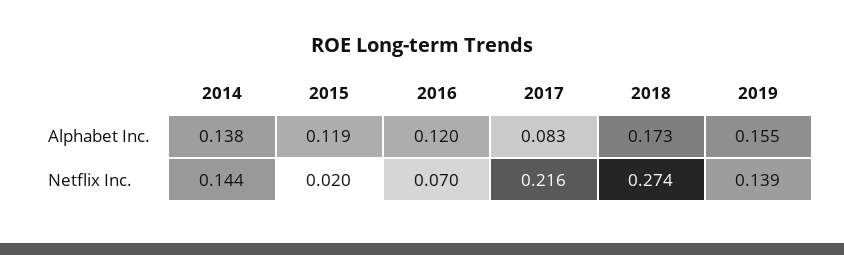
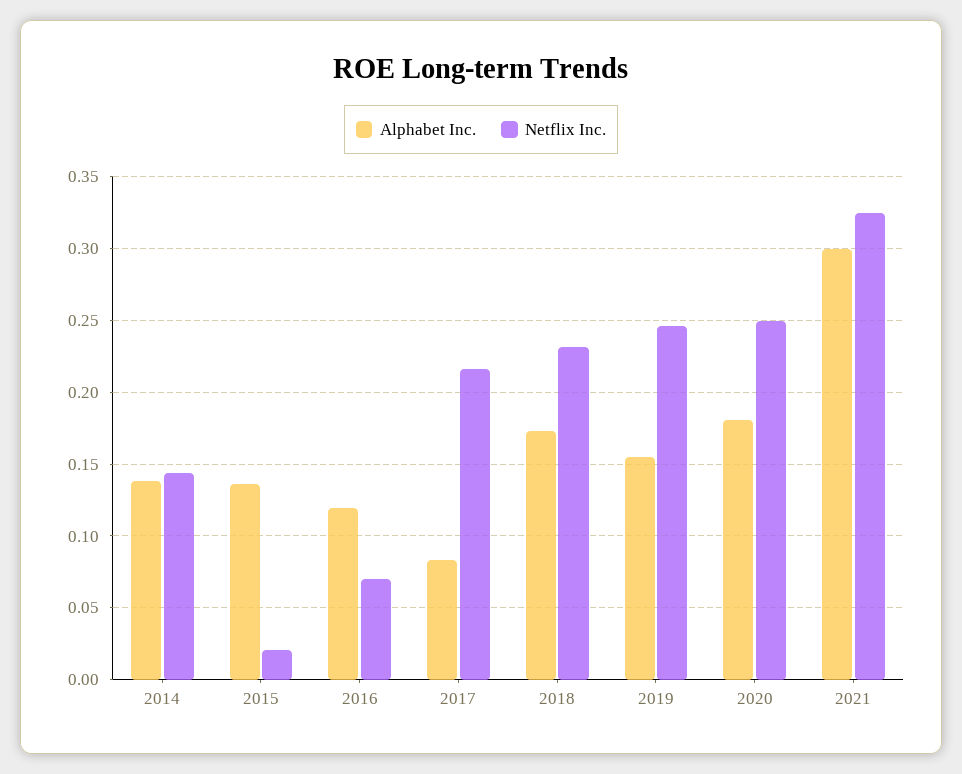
Alphabet Inc., 2015: 0.119 -> 0.135
Netflix Inc., 2018: 0.274 -> 0.23
Netflix Inc., 2019: 0.139 -> 0.245
Alphabet Inc., 2020: none -> 0.18
Netflix Inc., 2020: none -> 0.25
Alphabet Inc., 2021: none -> 0.3
Netflix Inc., 2021: none -> 0.325

